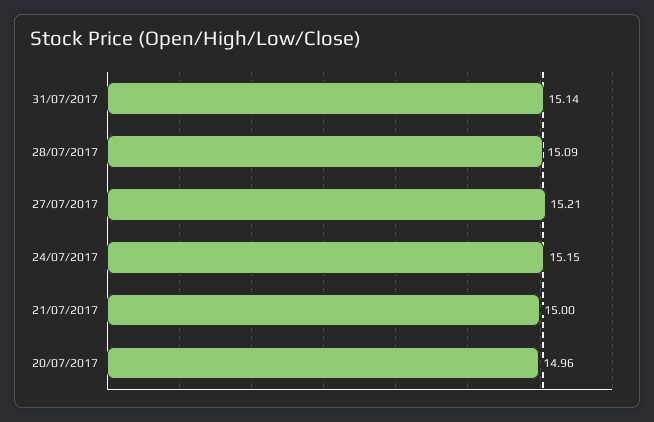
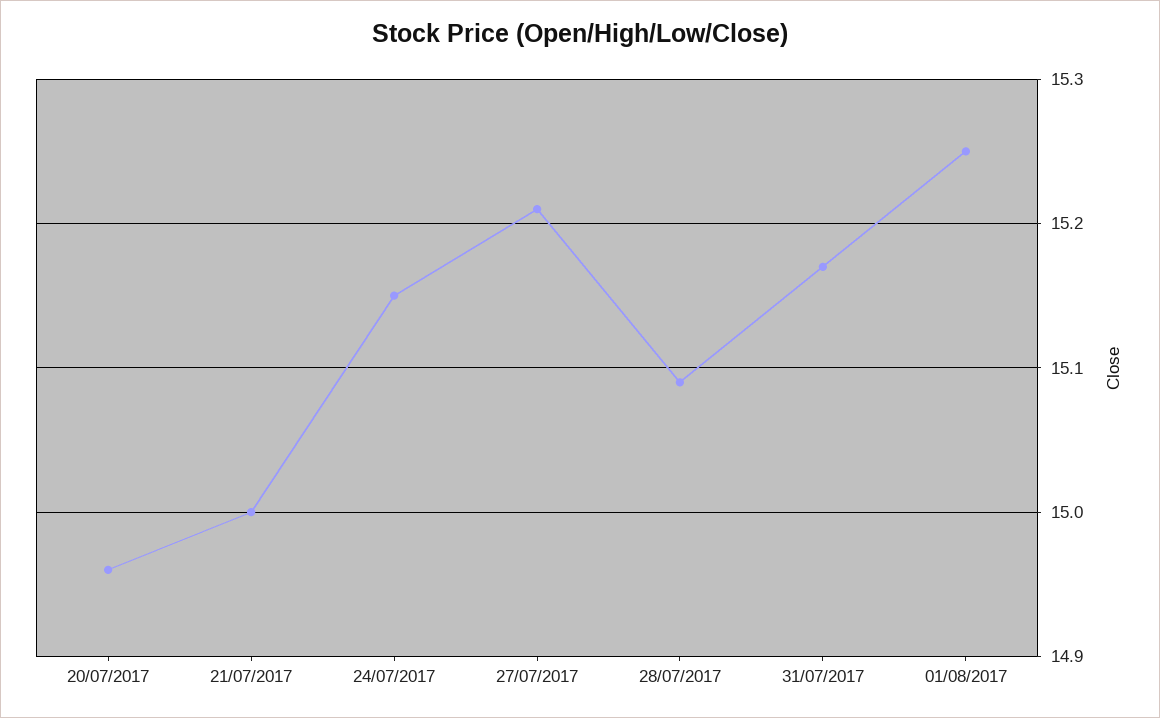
31/07/2017: 15.14 -> 15.17
01/08/2017: none -> 15.25

